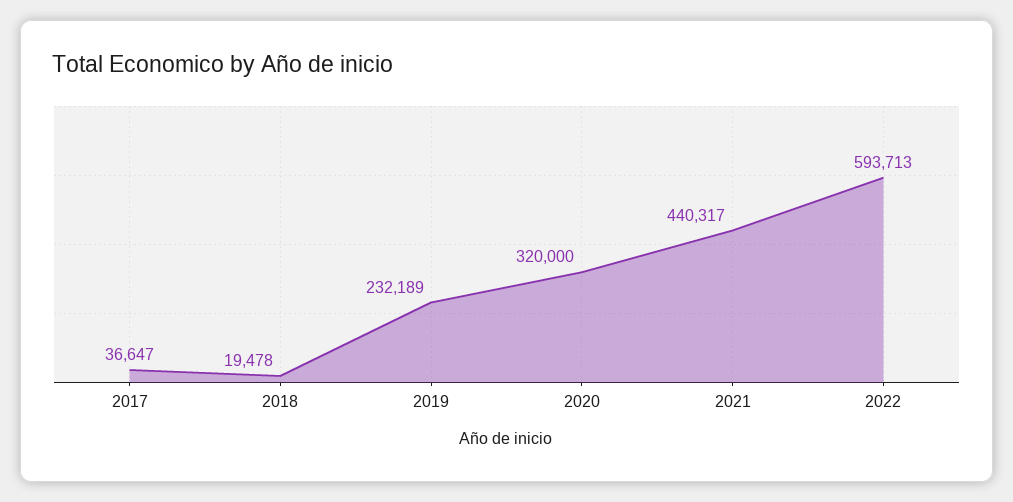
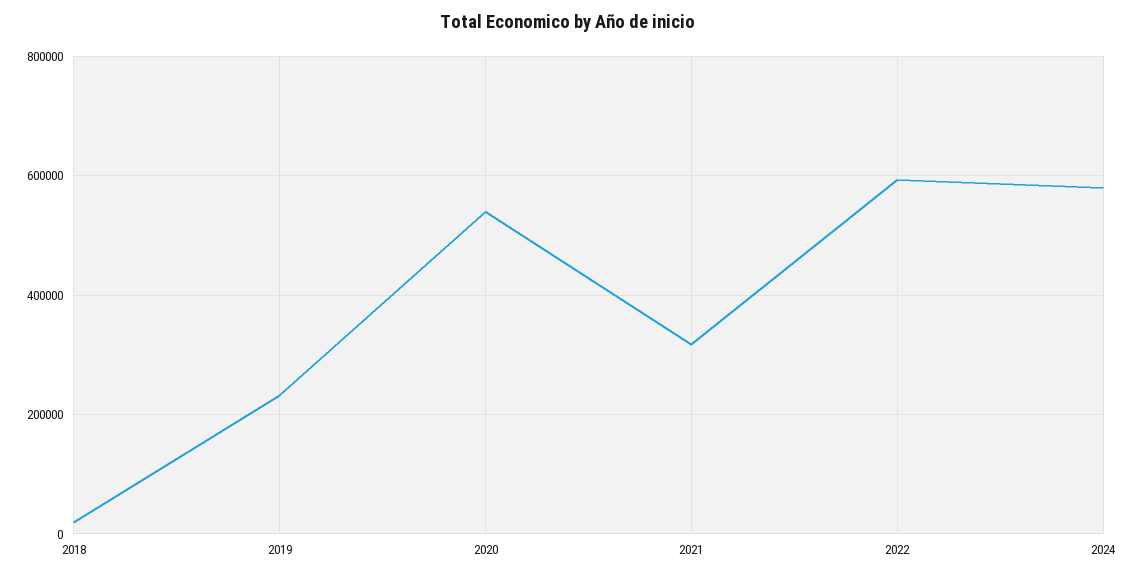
2017: 36647 -> none
2020: 320000 -> 540000
2021: 440317 -> 320000
2024: none -> 580000

